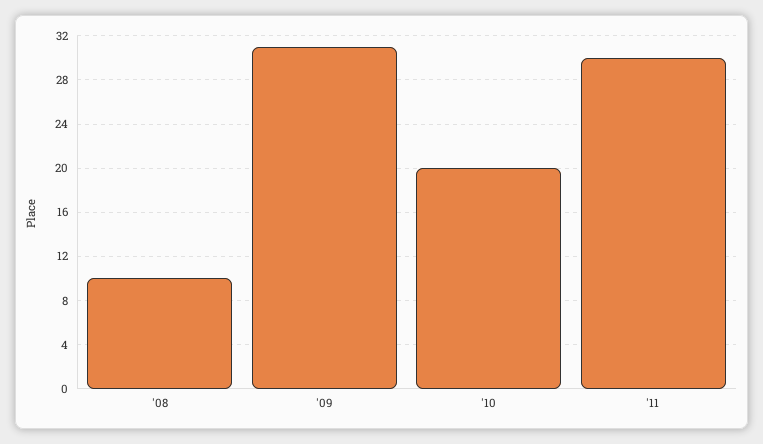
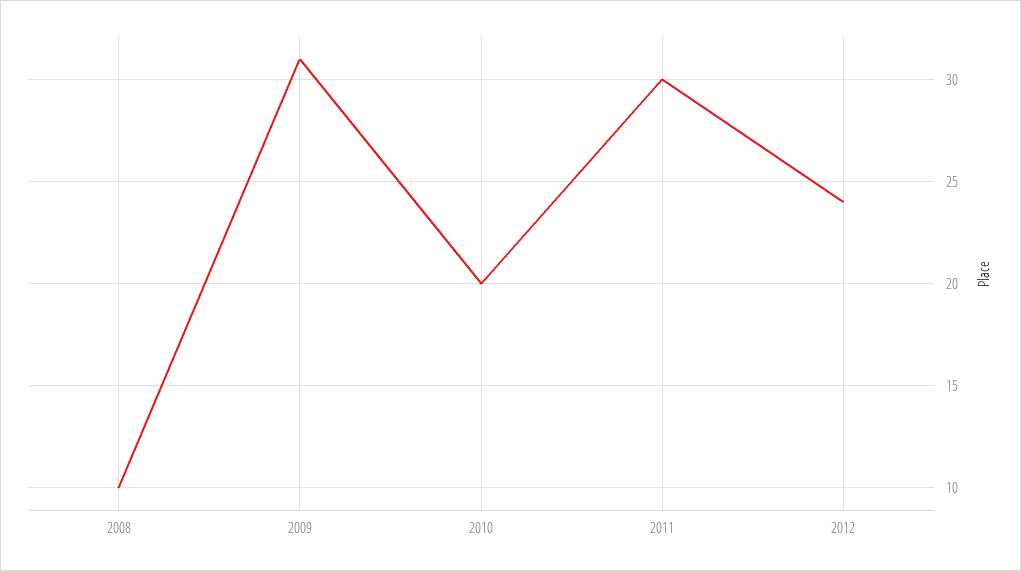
2012: none -> 24

